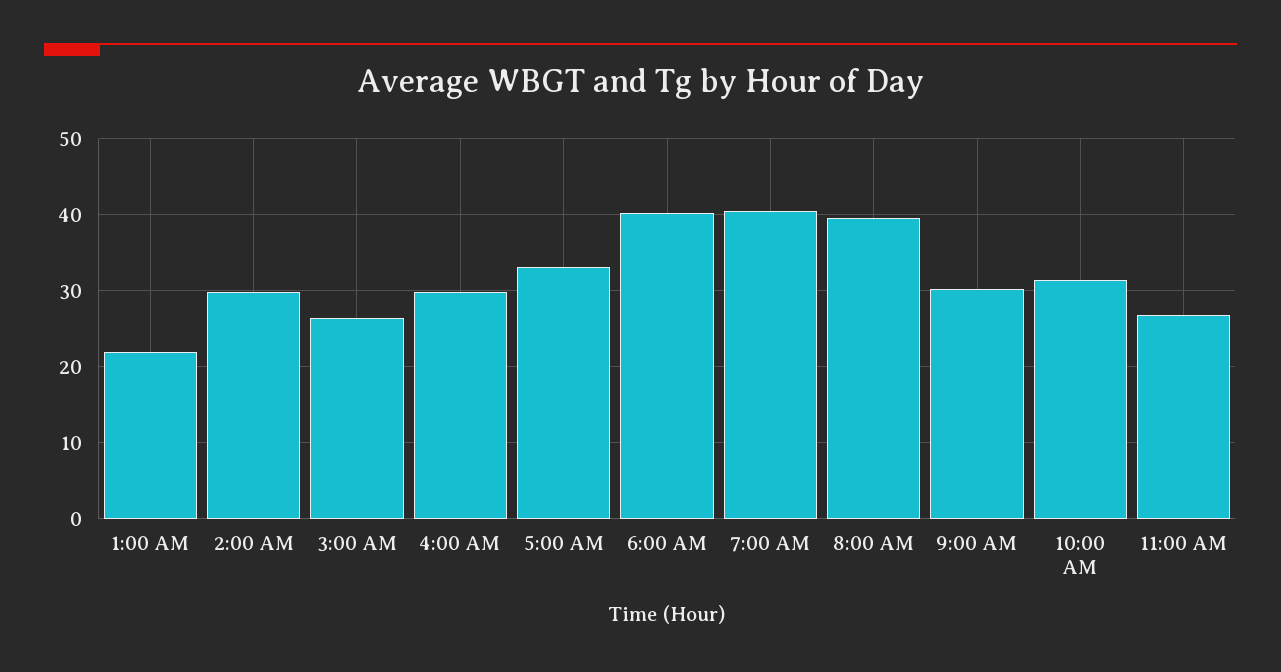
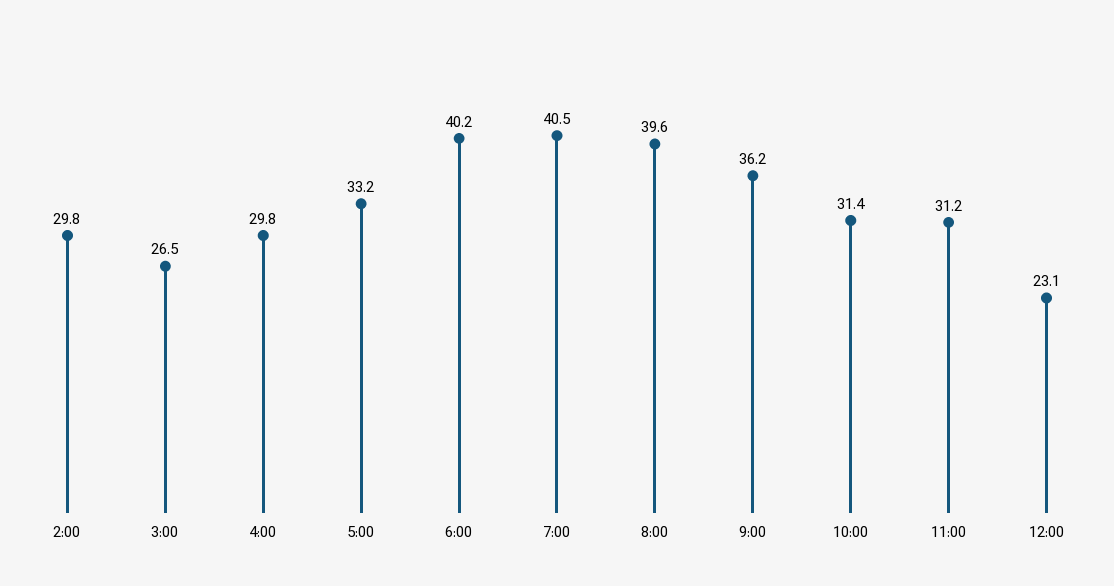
1:00 AM: 22 -> none
9:00 AM: 30 -> 36.2
11:00 AM: 27 -> 31.2
12:00: none -> 23.1

